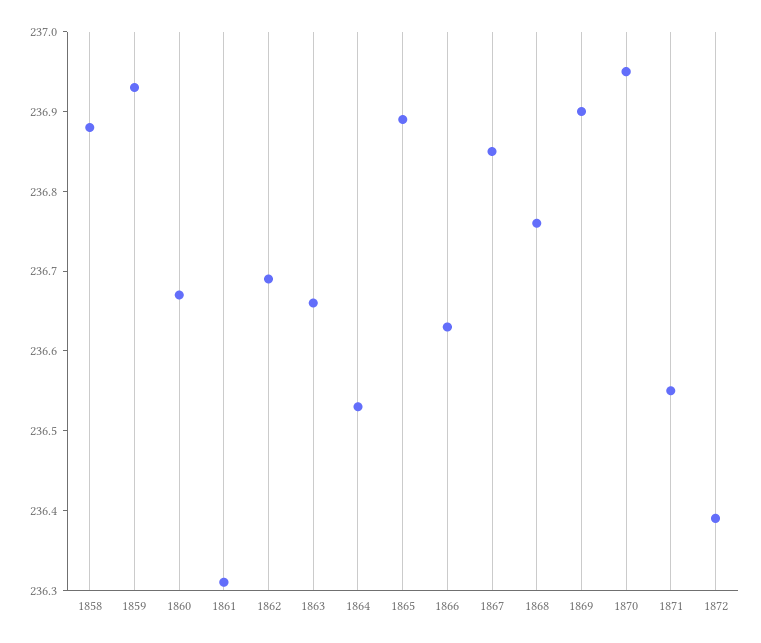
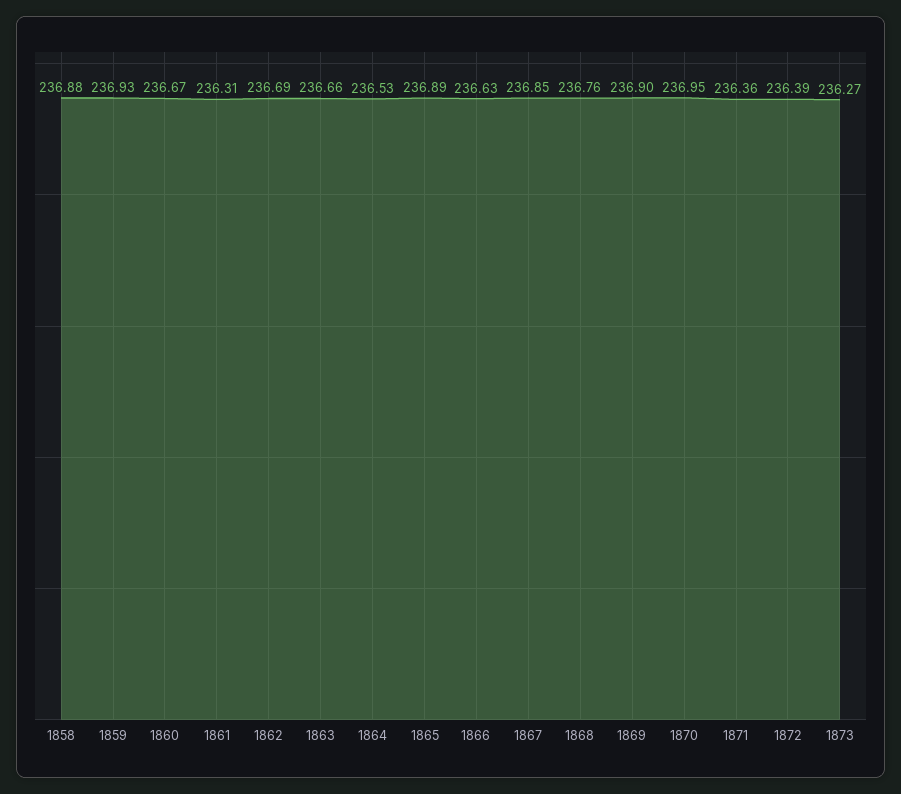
1871: 236.55 -> 236.36
1873: none -> 236.27

